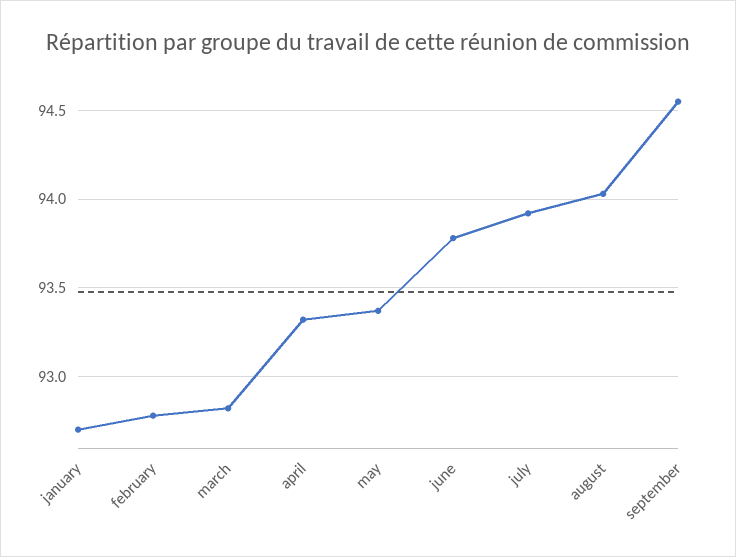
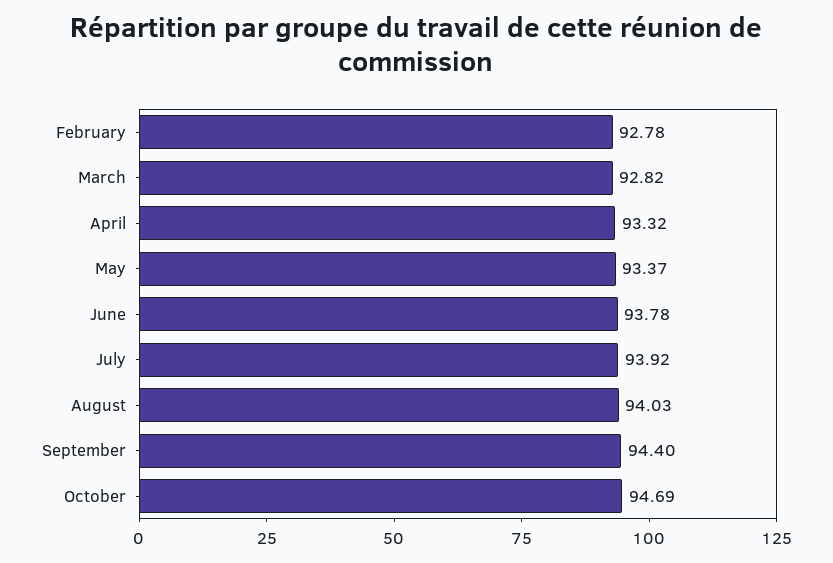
january: 92.7 -> none
september: 94.55 -> 94.4
October: none -> 94.69

